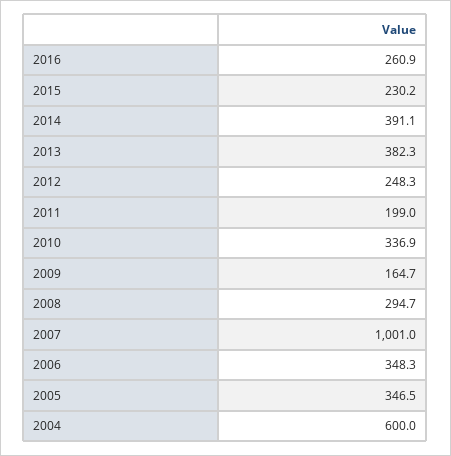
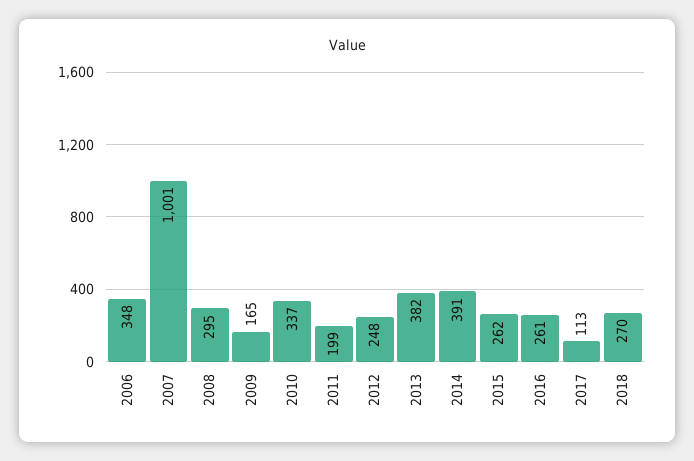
2015: 230.2 -> 262
2005: 346.5 -> none
2004: 600 -> none
2017: none -> 113
2018: none -> 270

